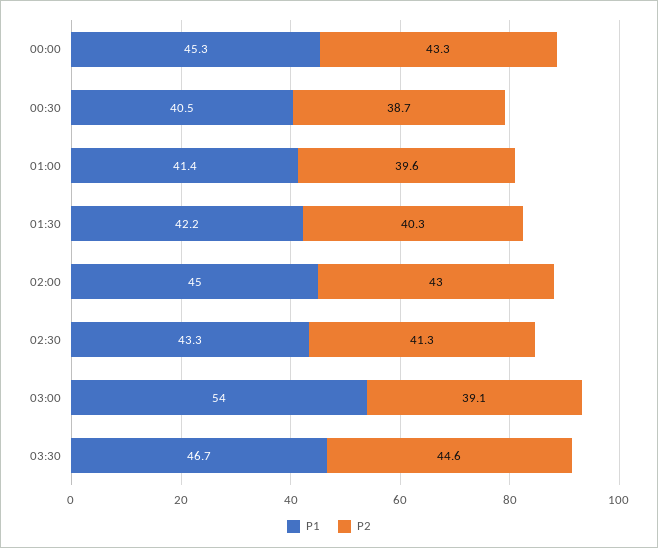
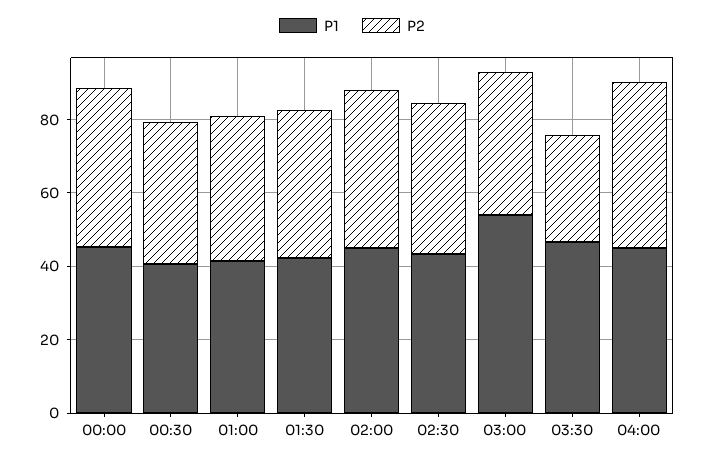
P2, 03:30: 44.6 -> 30
P1, 04:00: none -> 45
P2, 04:00: none -> 45

